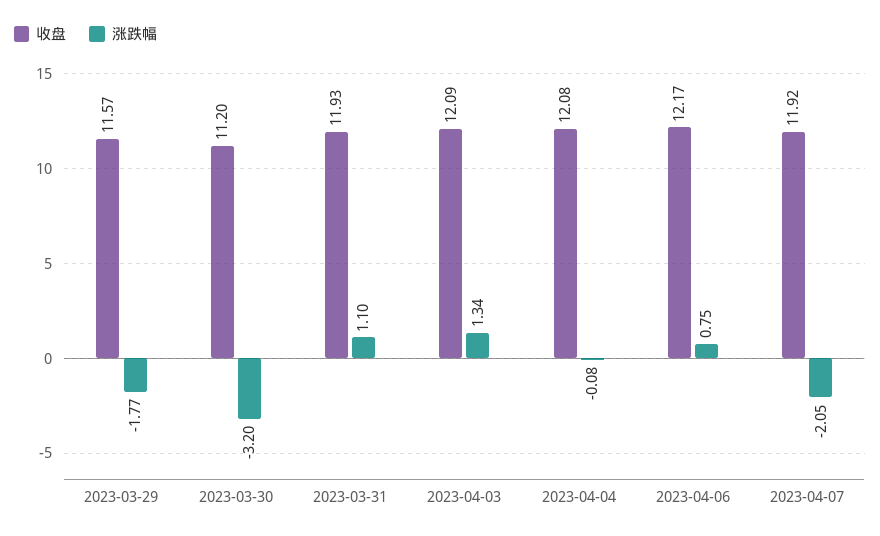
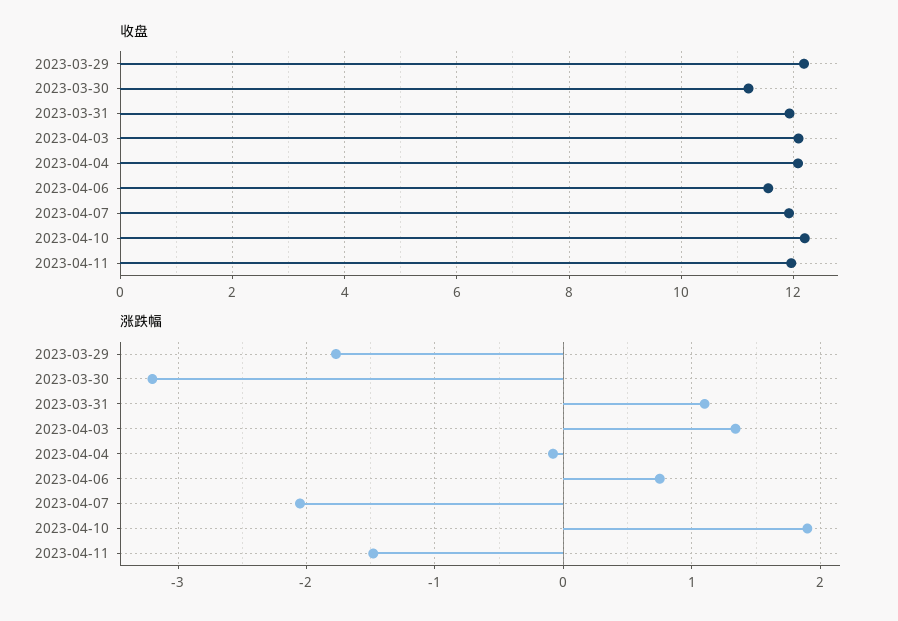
收盘, 2023-03-29: 11.57 -> 12.2
收盘, 2023-04-06: 12.17 -> 11.6
收盘, 2023-04-10: none -> 12.2
收盘, 2023-04-11: none -> 12
涨跌幅, 2023-04-10: none -> 1.9
涨跌幅, 2023-04-11: none -> -1.5

